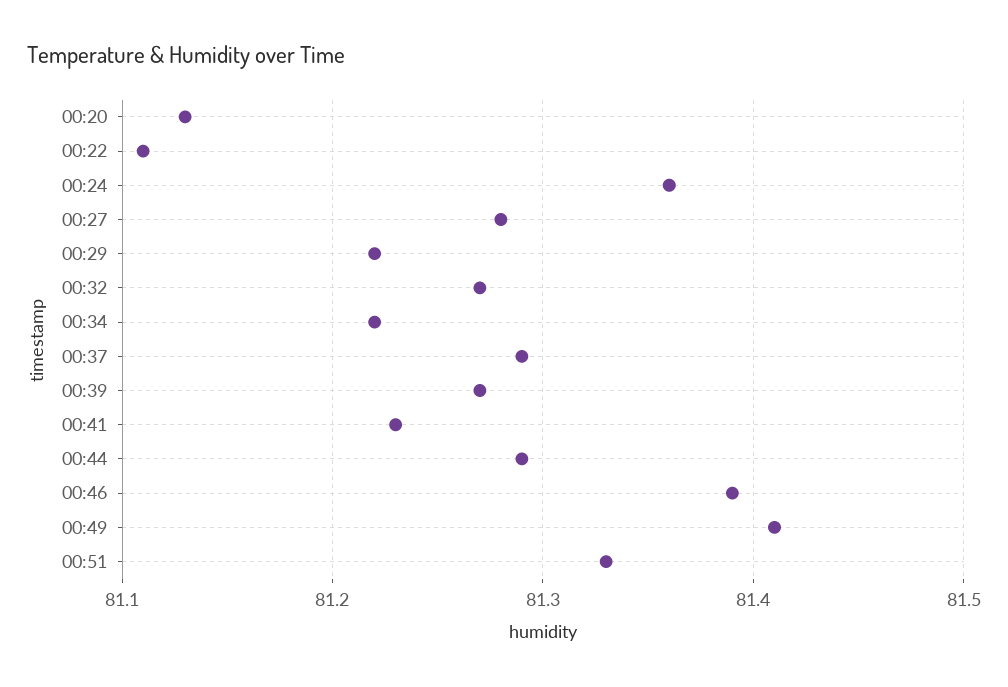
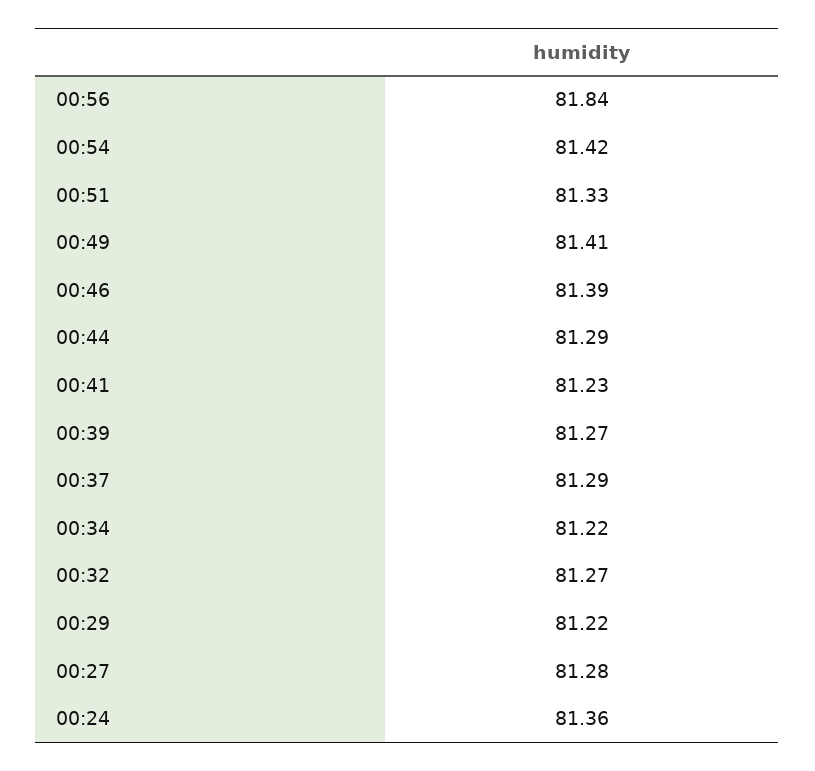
00:20: 81.13 -> none
00:22: 81.11 -> none
00:56: none -> 81.84
00:54: none -> 81.42

